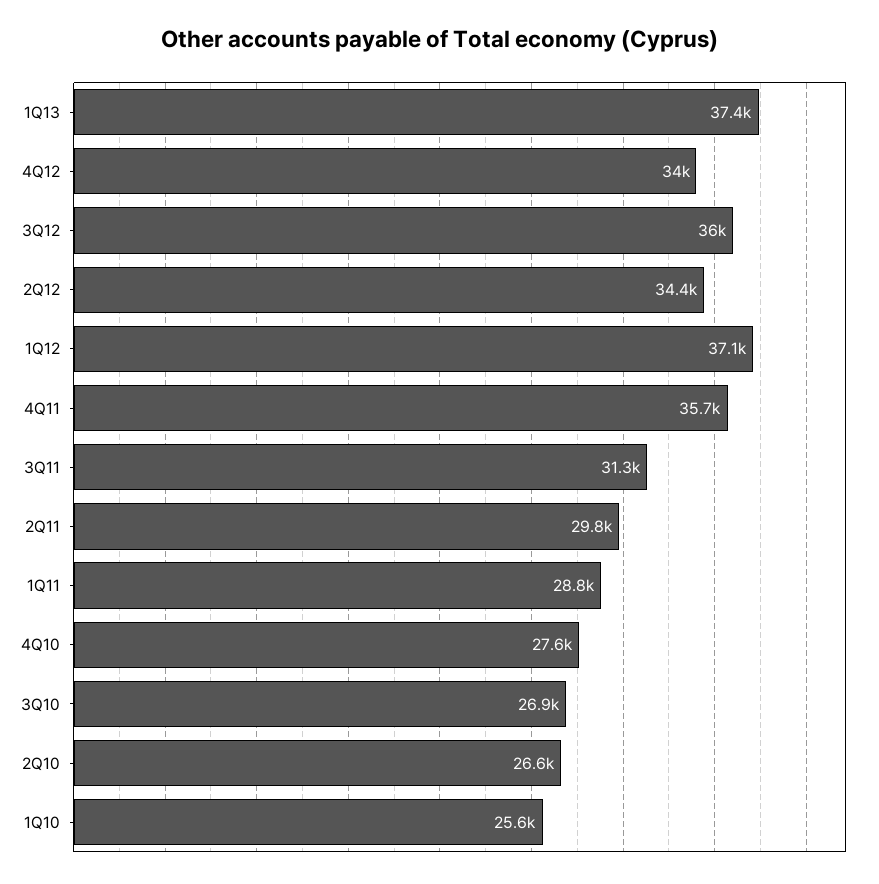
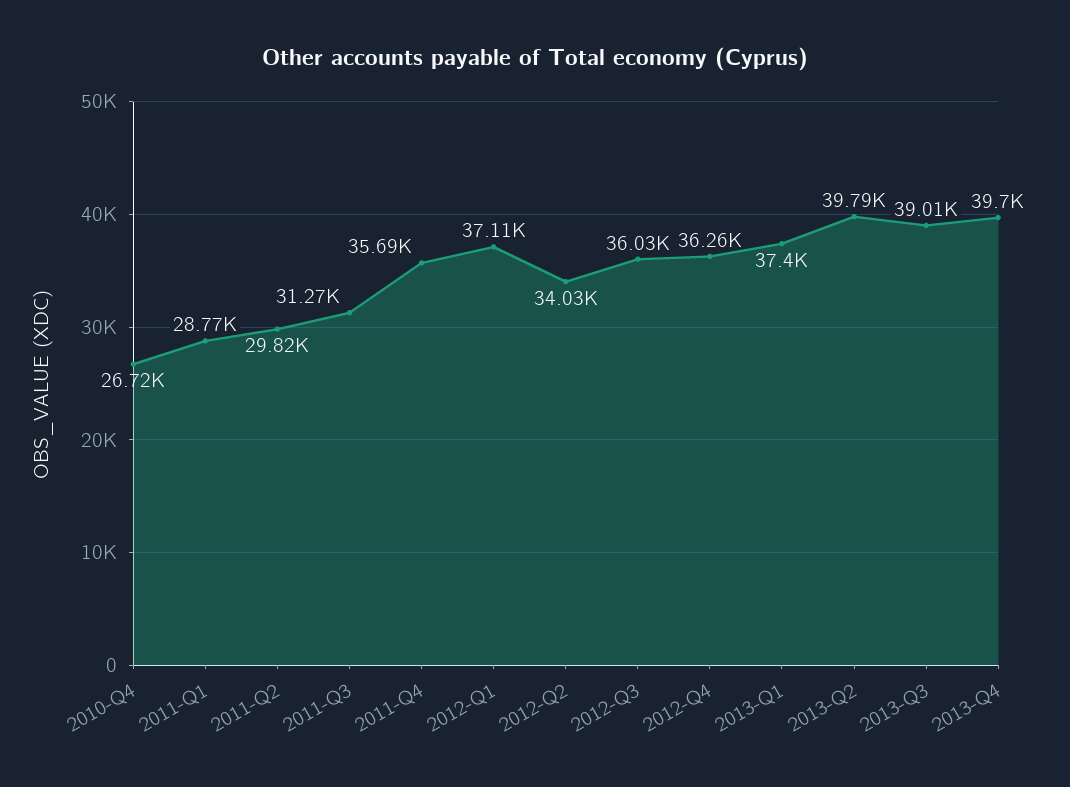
4Q12: 34000 -> 36260
2Q12: 34400 -> 34030
4Q10: 27600 -> 26720
3Q10: 26900 -> none
2Q10: 26600 -> none
1Q10: 25600 -> none
2013-Q2: none -> 39790
2013-Q3: none -> 39010
2013-Q4: none -> 39700

